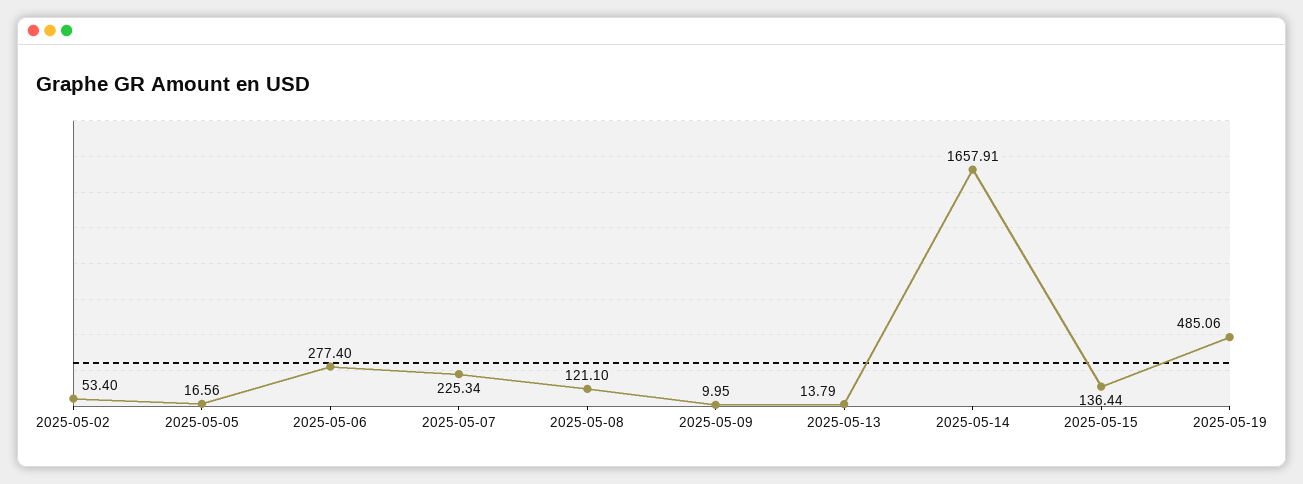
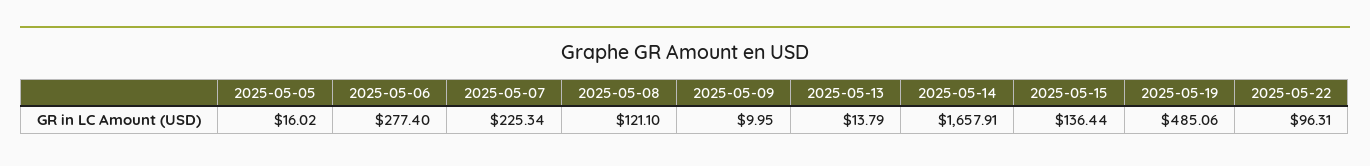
2025-05-02: 53.4 -> none
2025-05-05: 16.56 -> 16.02
2025-05-22: none -> 96.31

